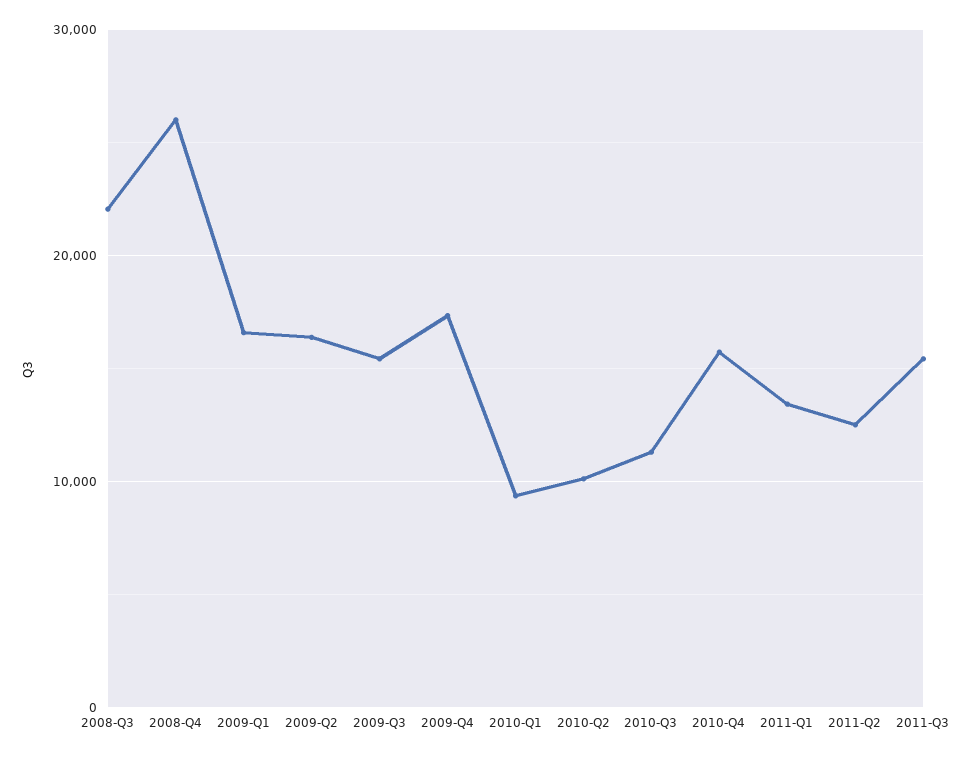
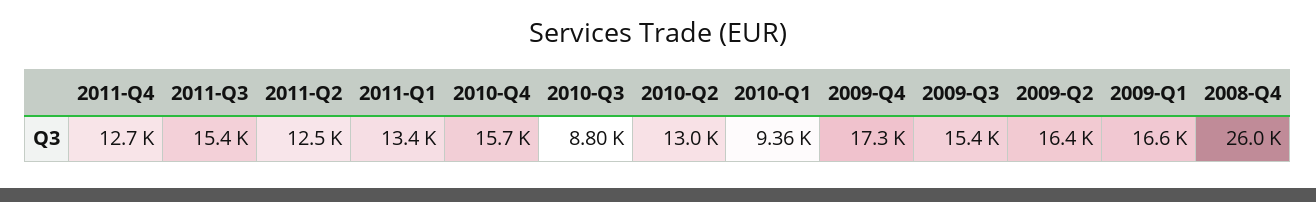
2008-Q3: 22000 -> none
2010-Q2: 10000 -> 13000
2010-Q3: 11000 -> 8800
2011-Q4: none -> 12700

